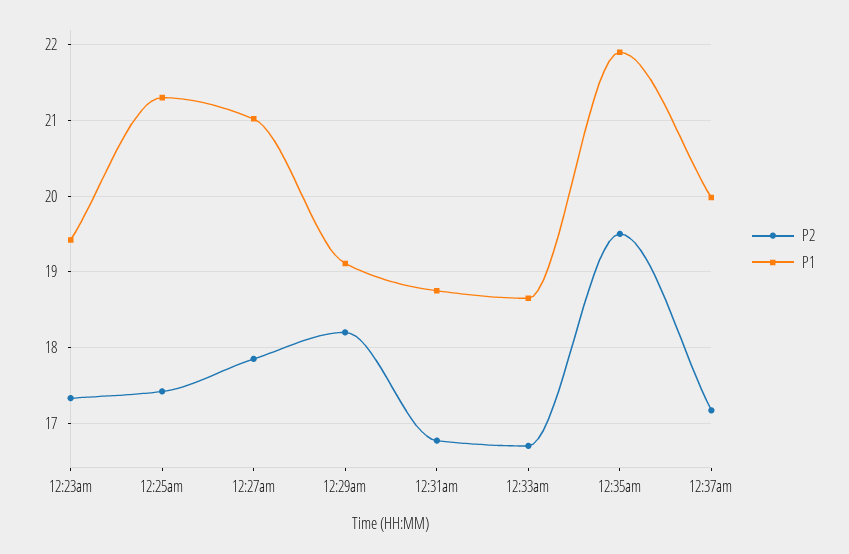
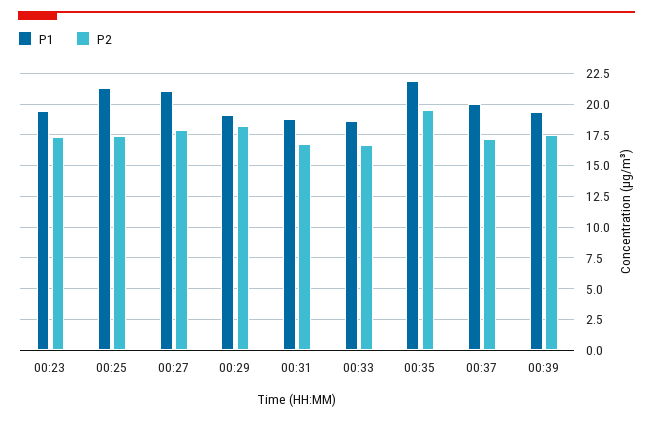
P1, 00:39: none -> 19.5
P2, 00:39: none -> 17.5

